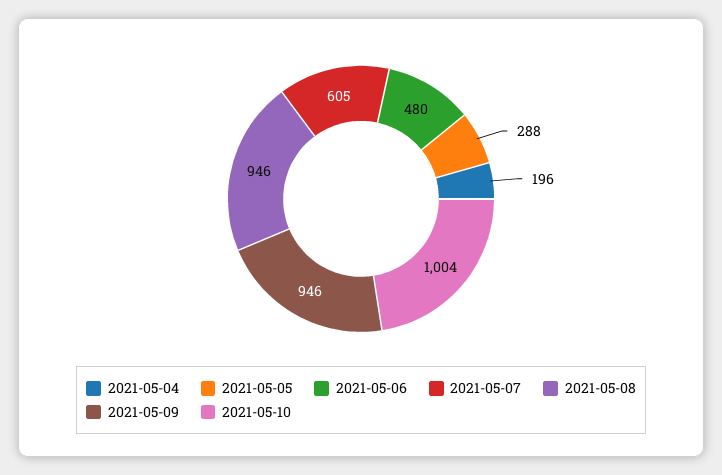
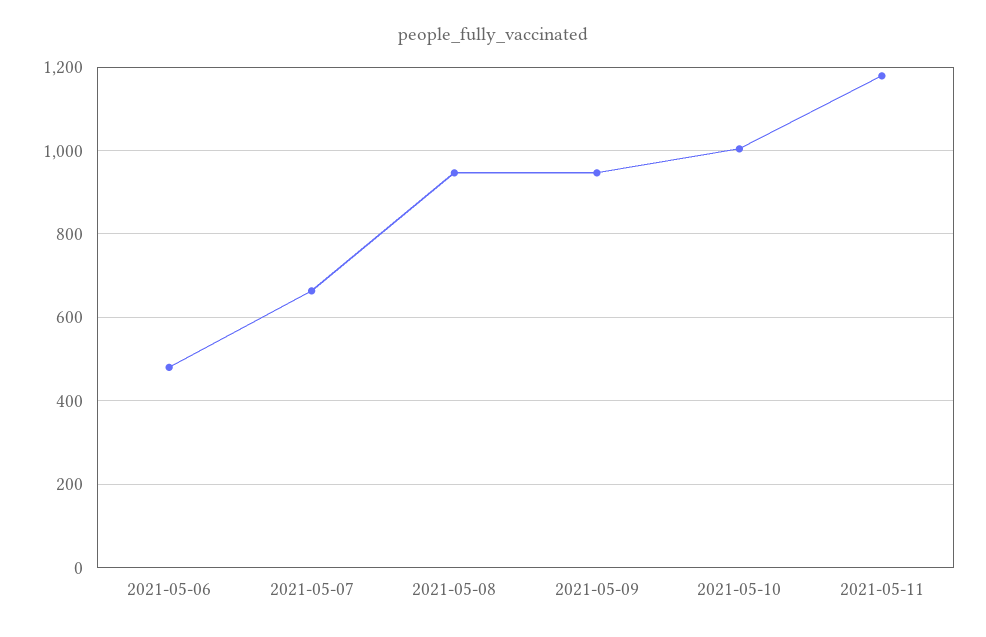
2021-05-04: 196 -> none
2021-05-05: 288 -> none
2021-05-07: 605 -> 660
2021-05-11: none -> 1180

